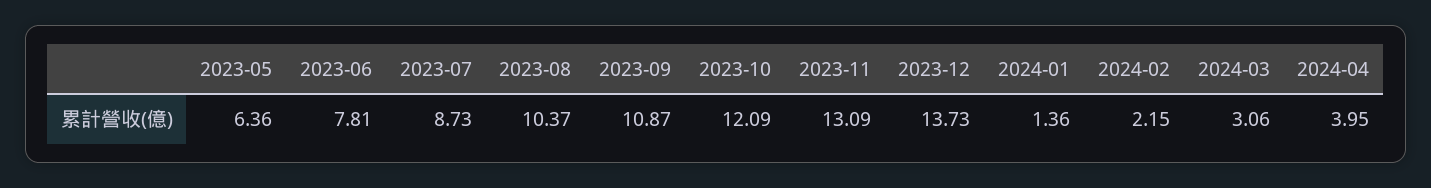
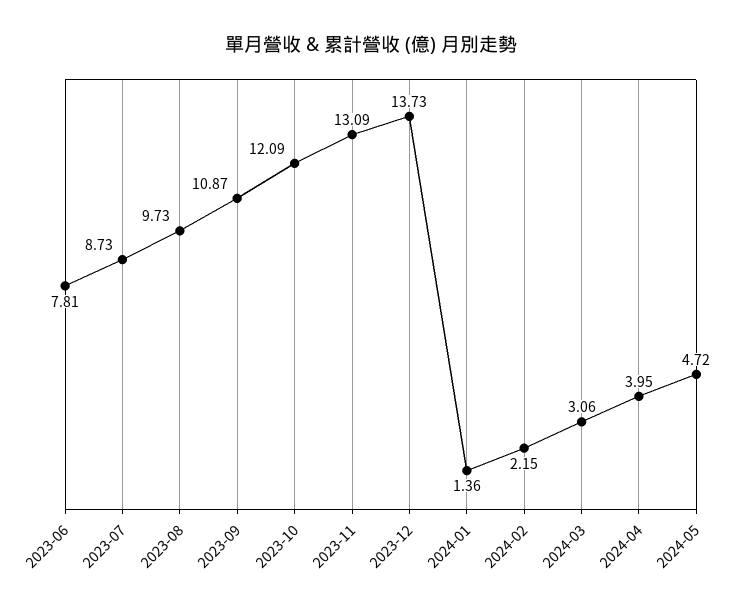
2023-05: 6.36 -> none
2023-08: 10.37 -> 9.73
2024-05: none -> 4.72

